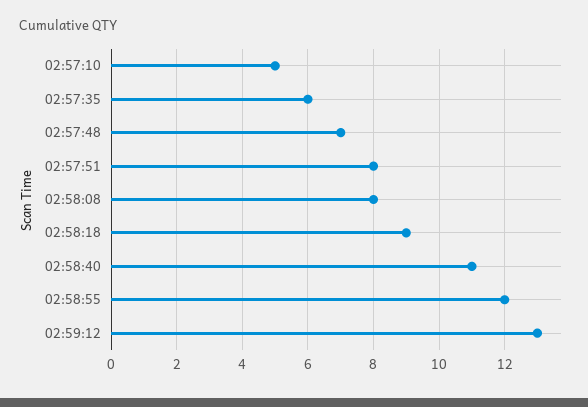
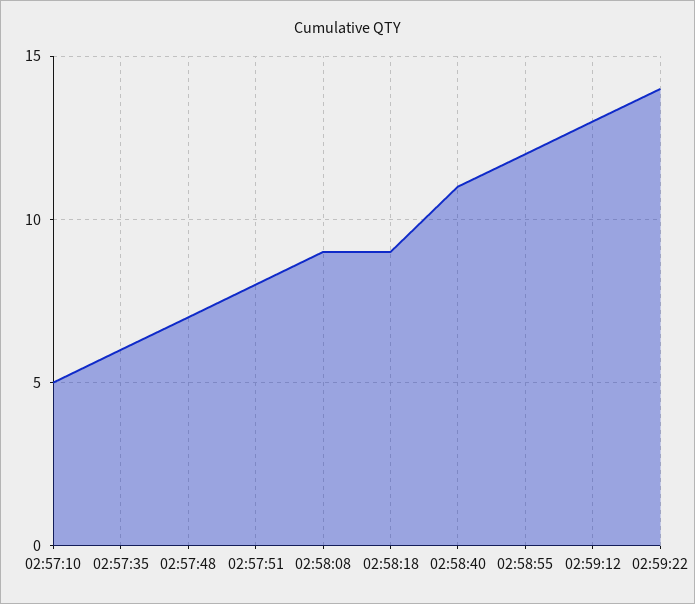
02:58:08: 8 -> 9
02:59:22: none -> 14

